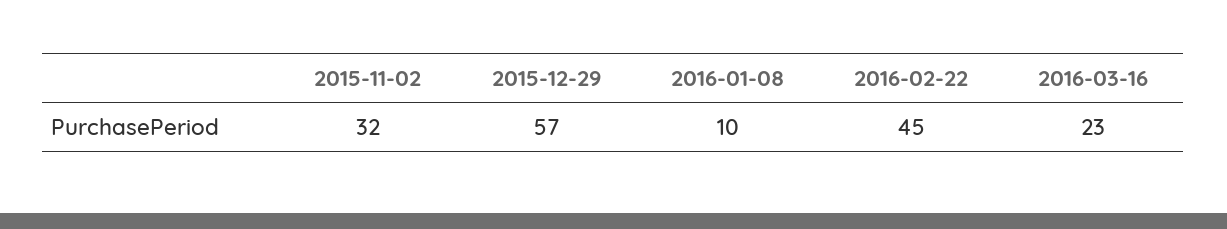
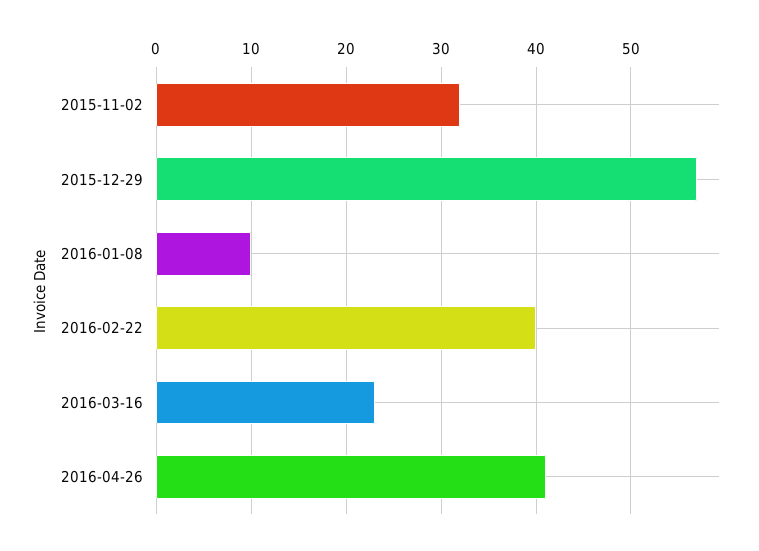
2016-02-22: 45 -> 40
2016-04-26: none -> 41

